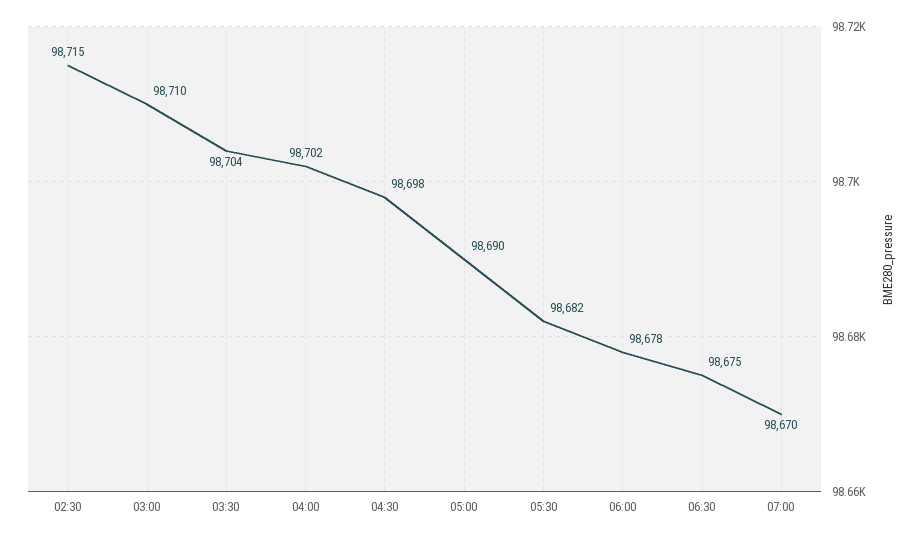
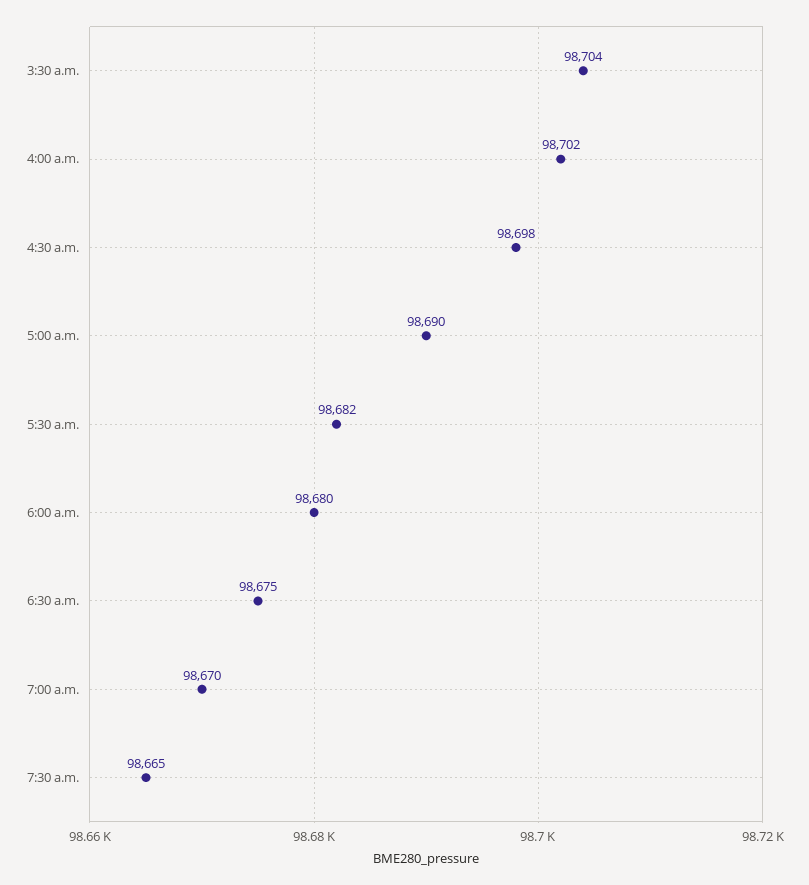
02:30: 98715 -> none
03:00: 98710 -> none
06:00: 98678 -> 98680
7:30 a.m.: none -> 98665

